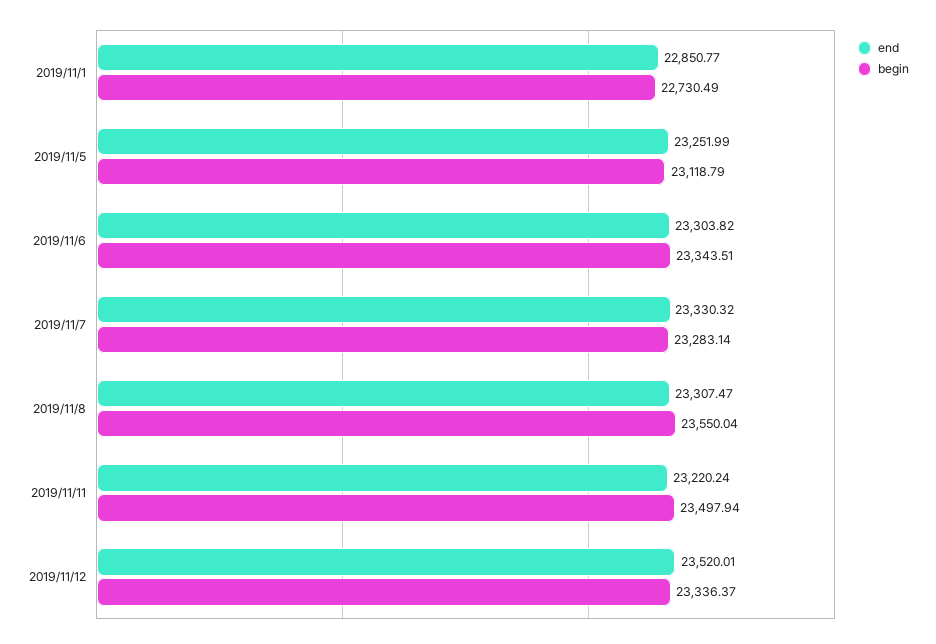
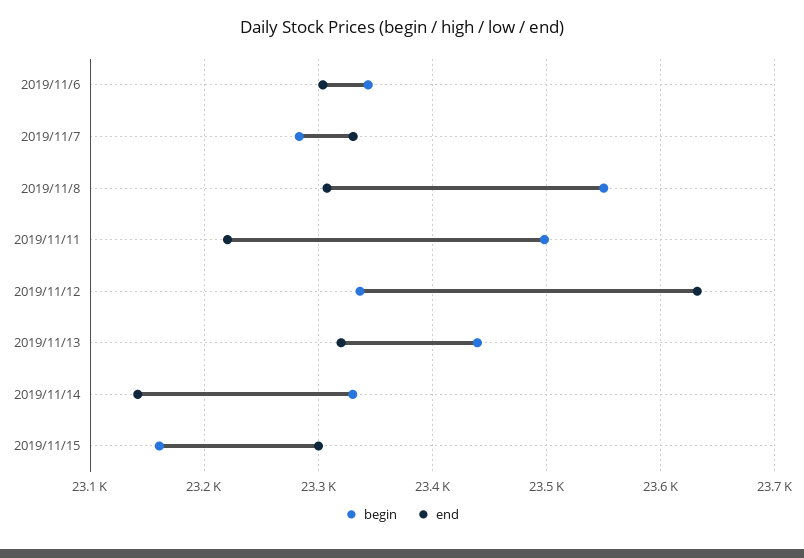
end, 2019/11/1: 22850.77 -> none
begin, 2019/11/1: 22730.49 -> none
end, 2019/11/5: 23251.99 -> none
begin, 2019/11/5: 23118.79 -> none
end, 2019/11/12: 23520.01 -> 23630
begin, 2019/11/13: none -> 23440
end, 2019/11/13: none -> 23320
begin, 2019/11/14: none -> 23330
end, 2019/11/14: none -> 23140
begin, 2019/11/15: none -> 23160
end, 2019/11/15: none -> 23300

